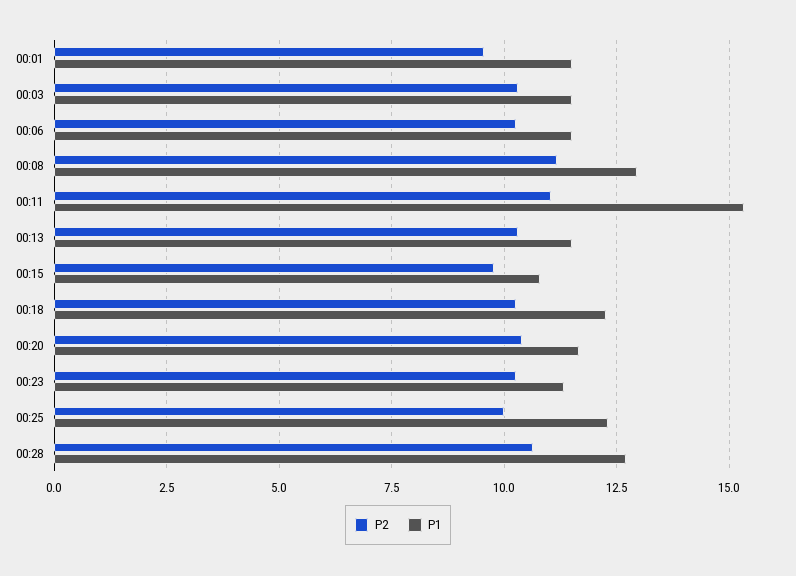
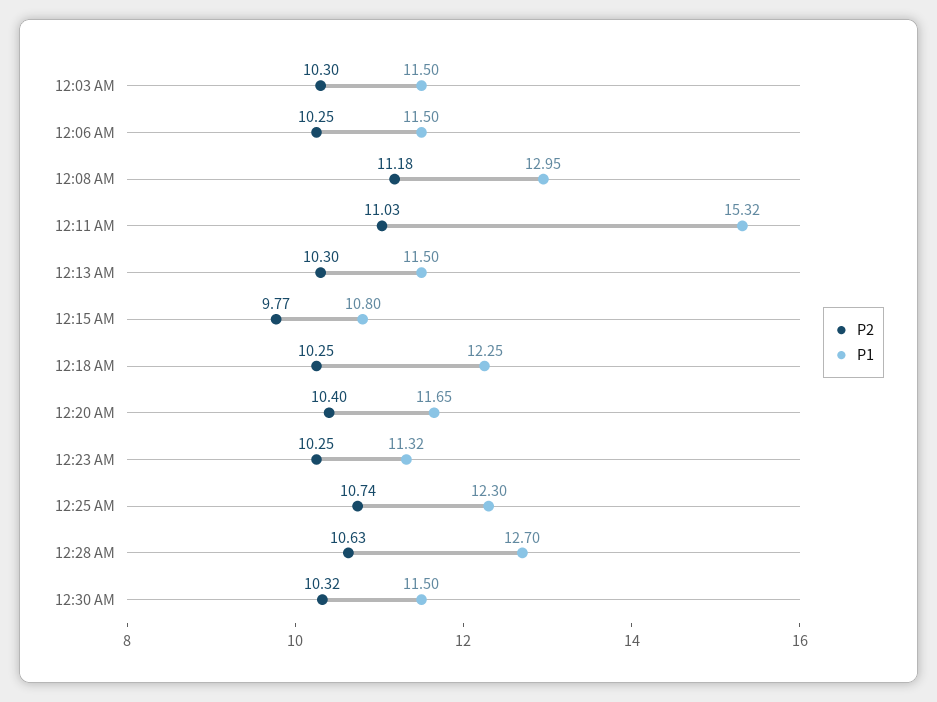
P2, 00:01: 9.5 -> none
P1, 00:01: 11.5 -> none
P2, 00:25: 10 -> 10.74
P2, 12:30 AM: none -> 10.32
P1, 12:30 AM: none -> 11.5

